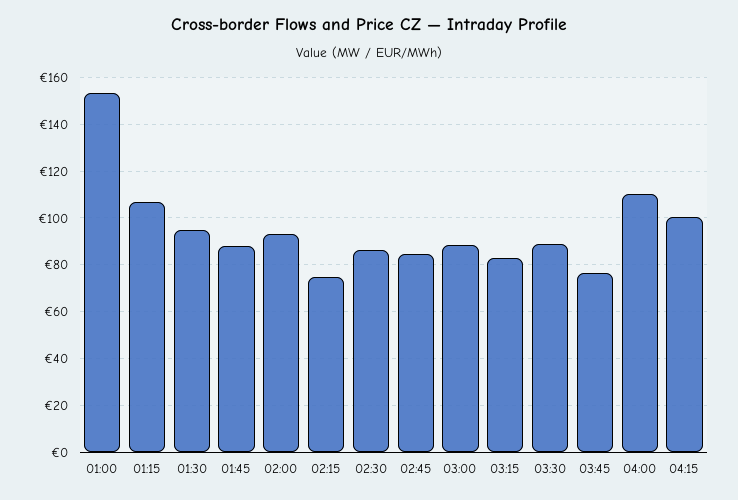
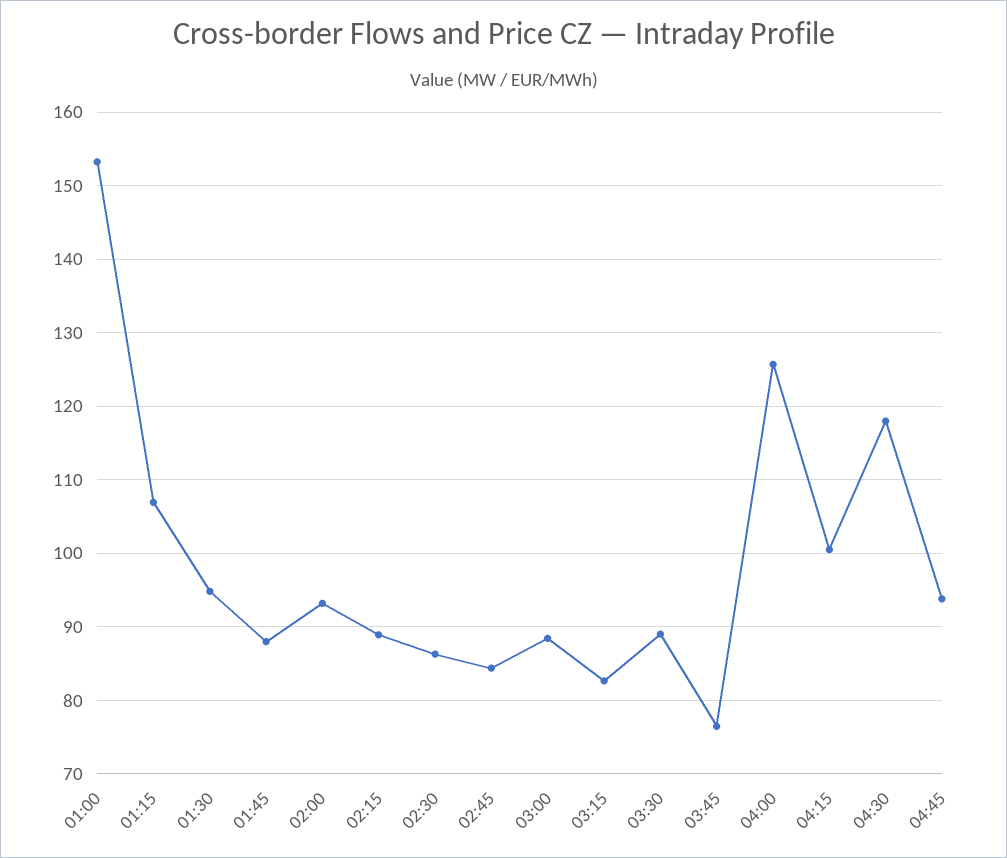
02:15: 75 -> 89
04:00: 110 -> 126
04:30: none -> 118
04:45: none -> 94

